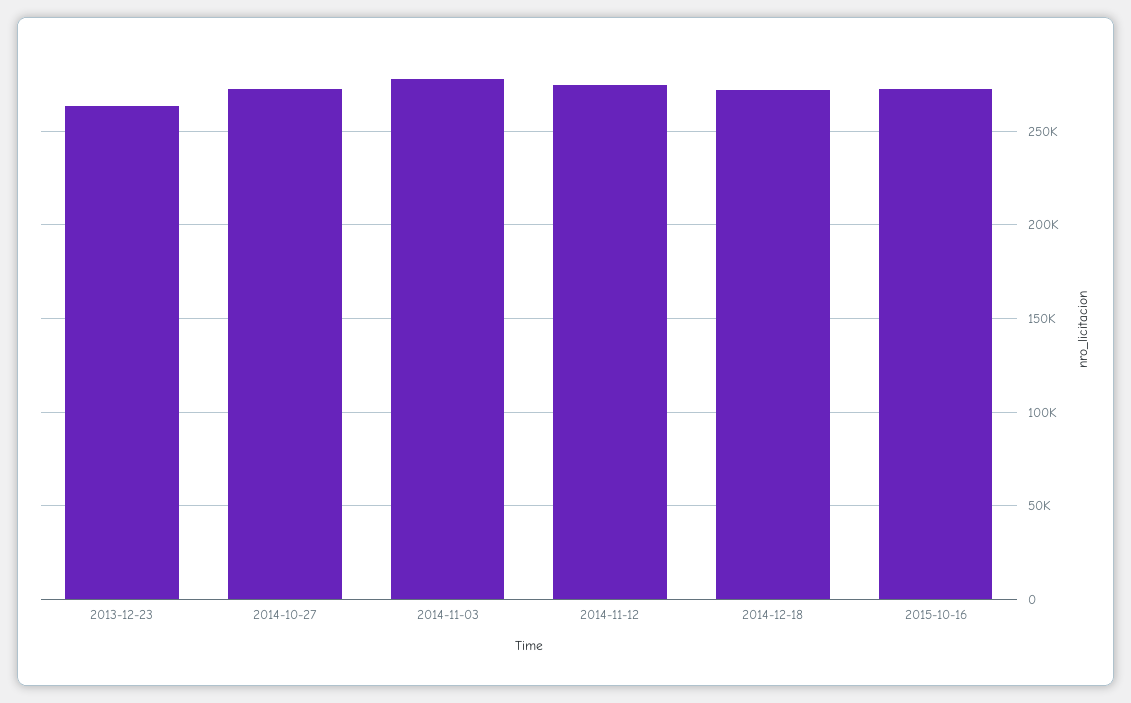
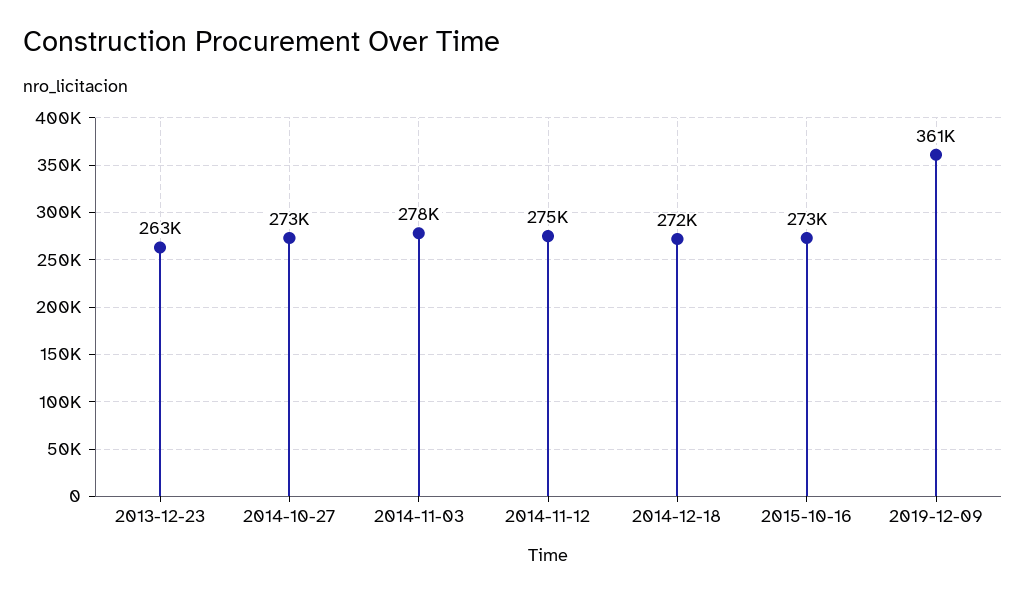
2019-12-09: none -> 361000

